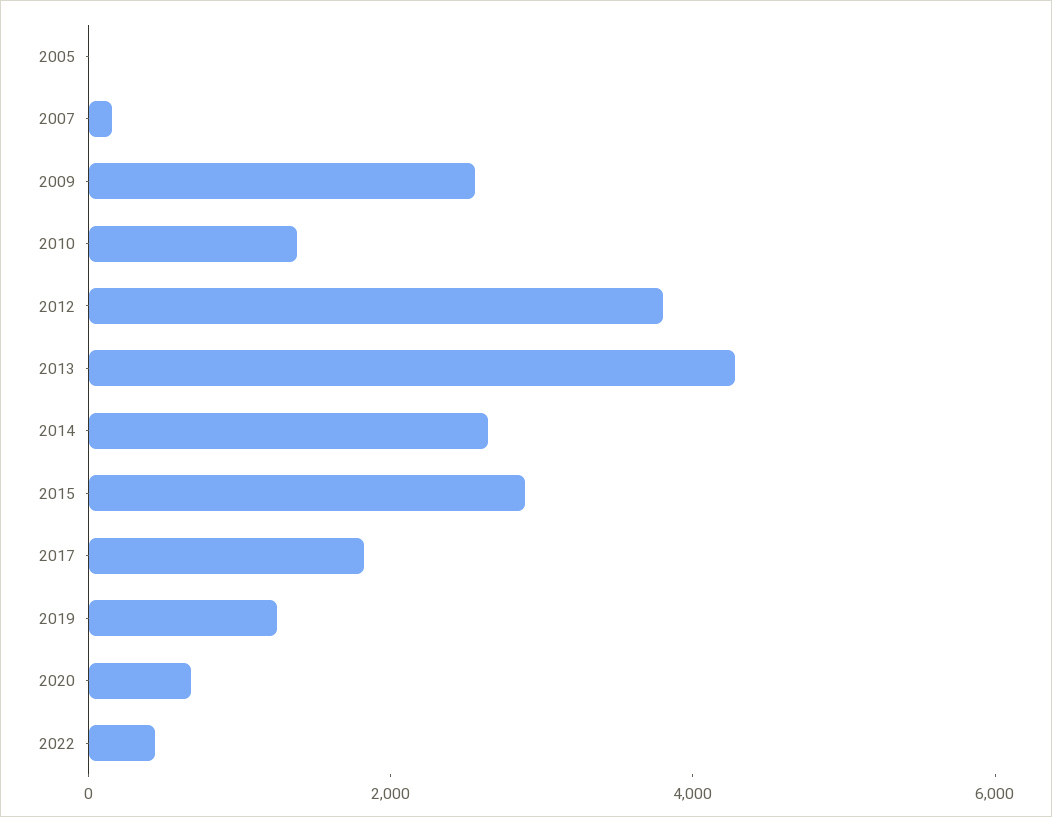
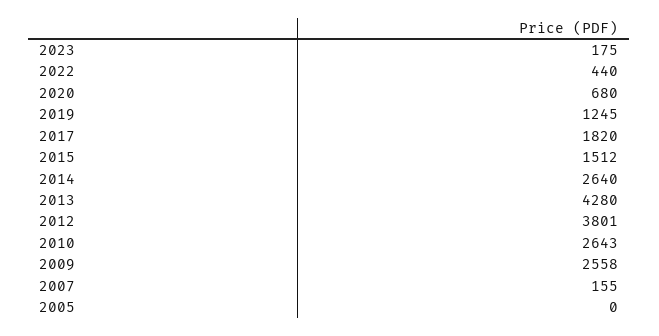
2010: 1500 -> 2643
2015: 3000 -> 1512
2023: none -> 175

